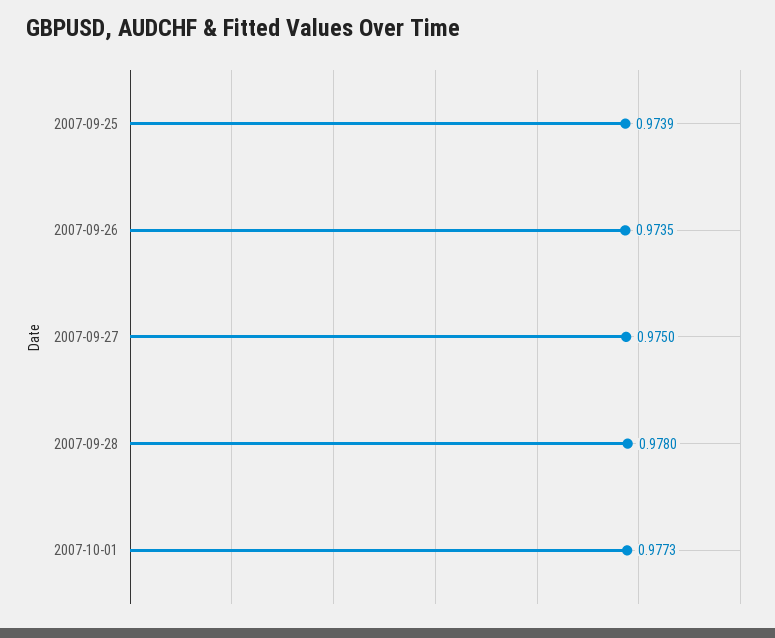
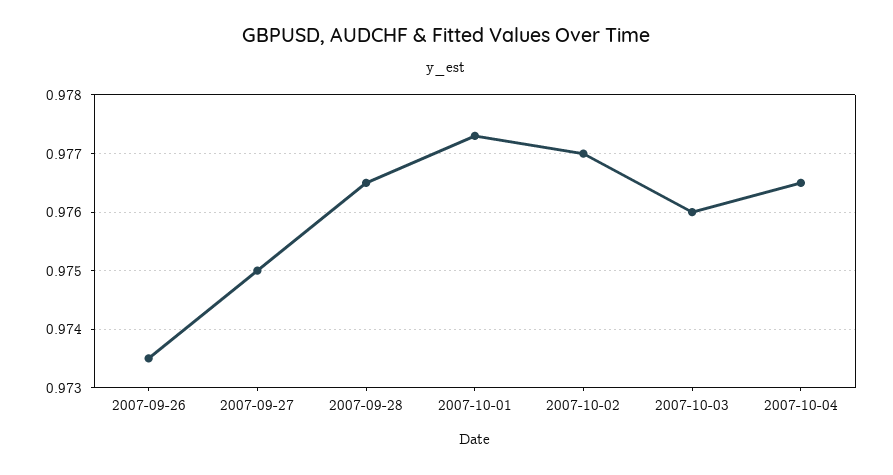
2007-09-25: 0.9739 -> none
2007-09-28: 0.978 -> 0.9765
2007-10-02: none -> 0.977
2007-10-03: none -> 0.976
2007-10-04: none -> 0.9765

